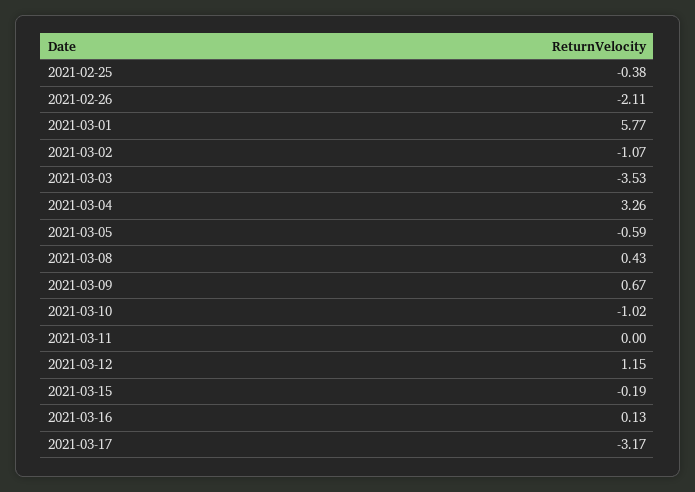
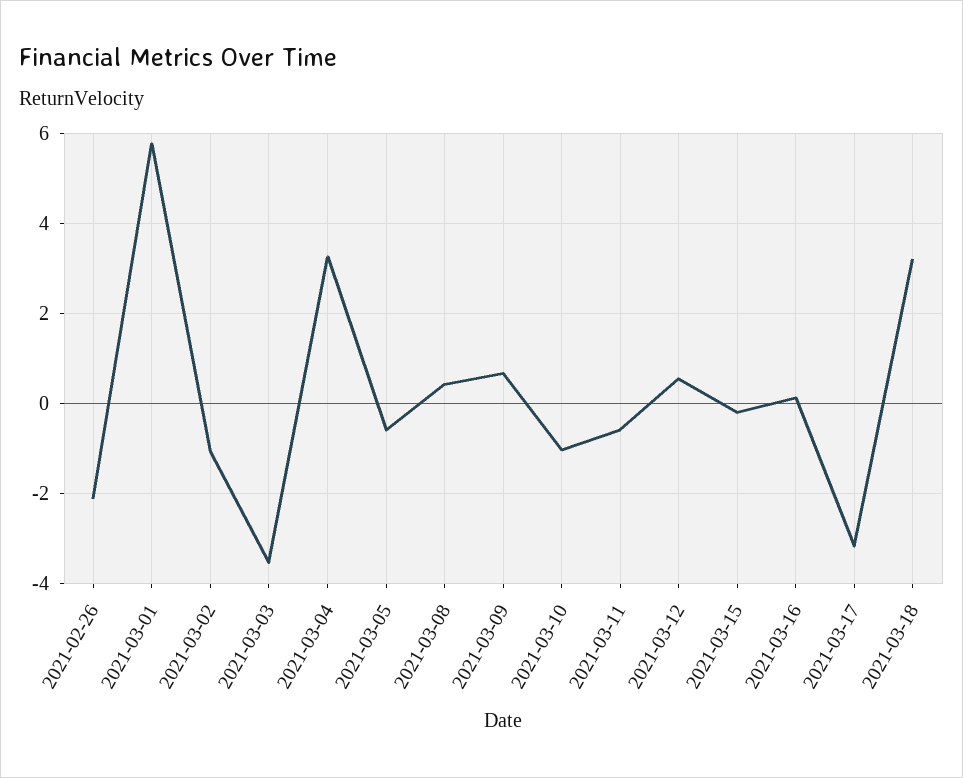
2021-02-25: -0.38 -> none
2021-03-11: 0 -> -0.6
2021-03-12: 1.15 -> 0.6
2021-03-18: none -> 3.2

